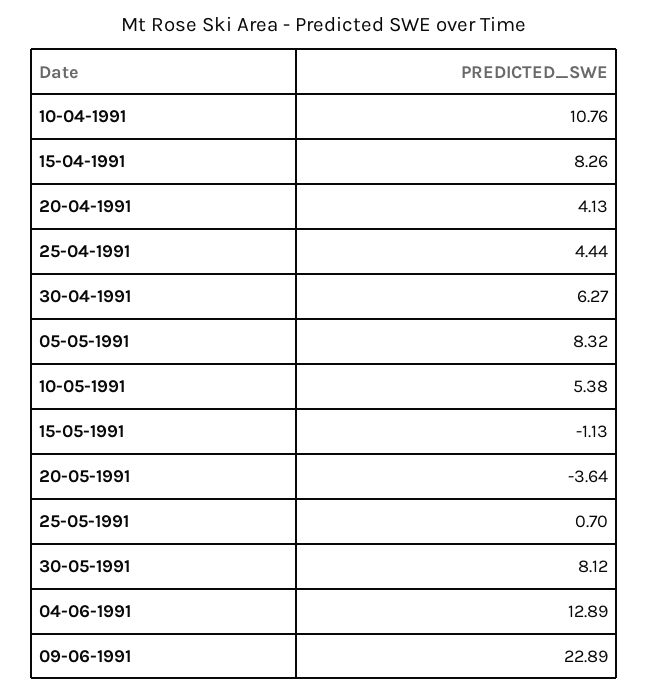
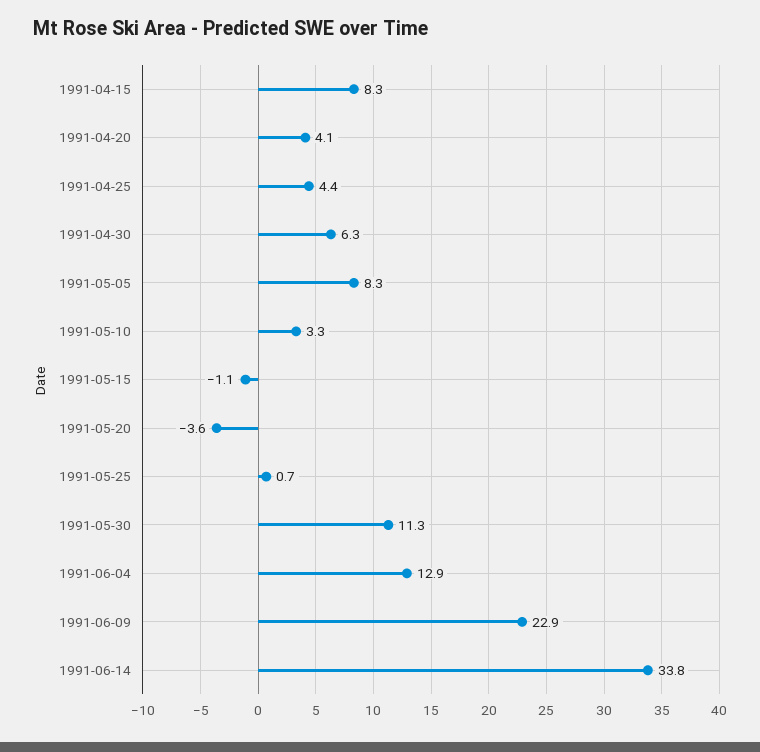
10-04-1991: 10.76 -> none
10-05-1991: 5.38 -> 3.3
30-05-1991: 8.12 -> 11.3
1991-06-14: none -> 33.8

